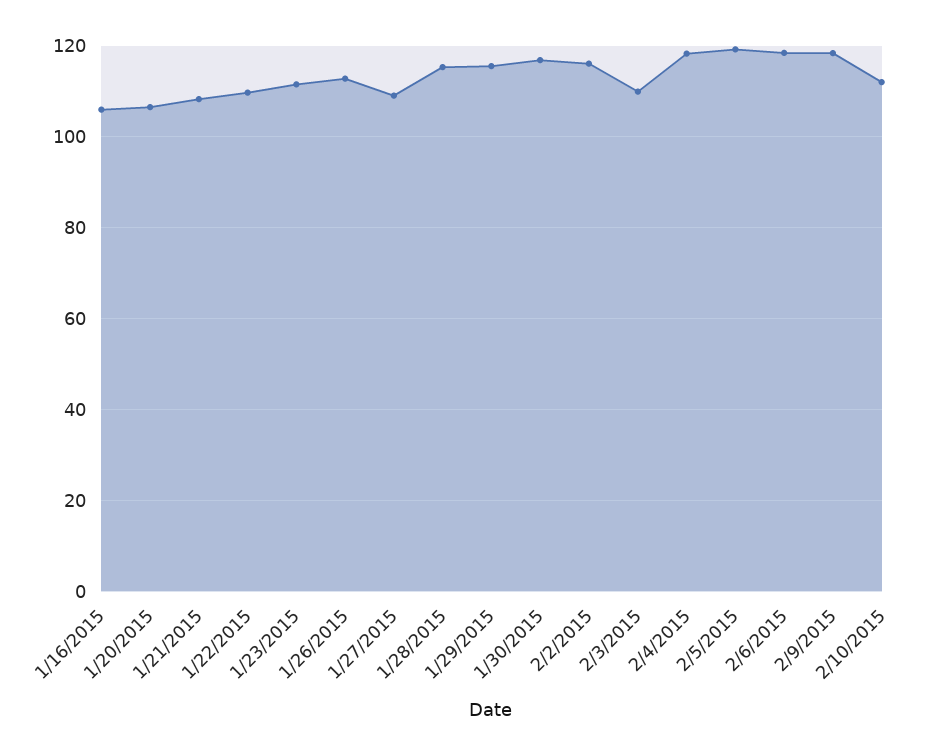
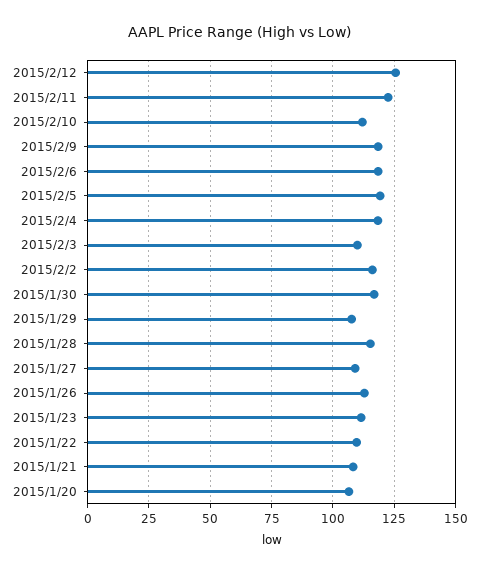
1/16/2015: 106 -> none
1/29/2015: 116 -> 107.5
2015/2/12: none -> 125
2015/2/11: none -> 122.5

